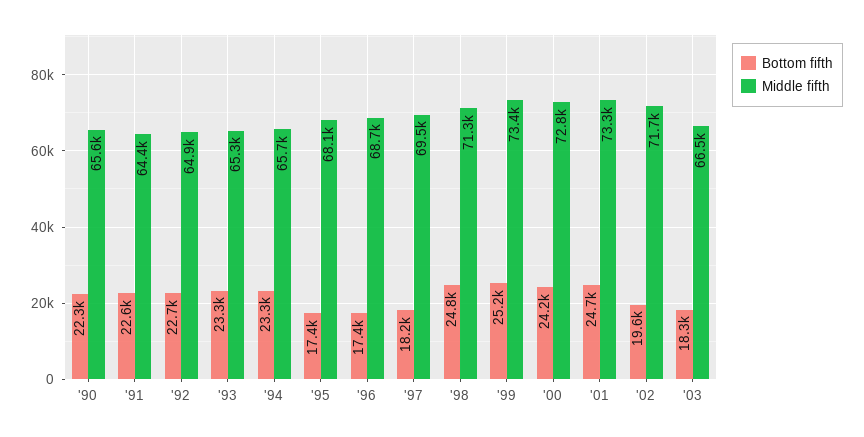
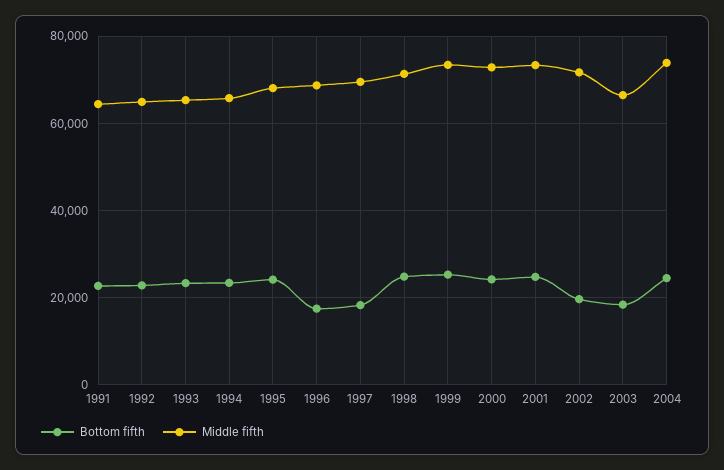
Bottom fifth, '90: 22300 -> none
Middle fifth, '90: 65600 -> none
Bottom fifth, '95: 17400 -> 24000
Bottom fifth, 2004: none -> 24000
Middle fifth, 2004: none -> 74000

